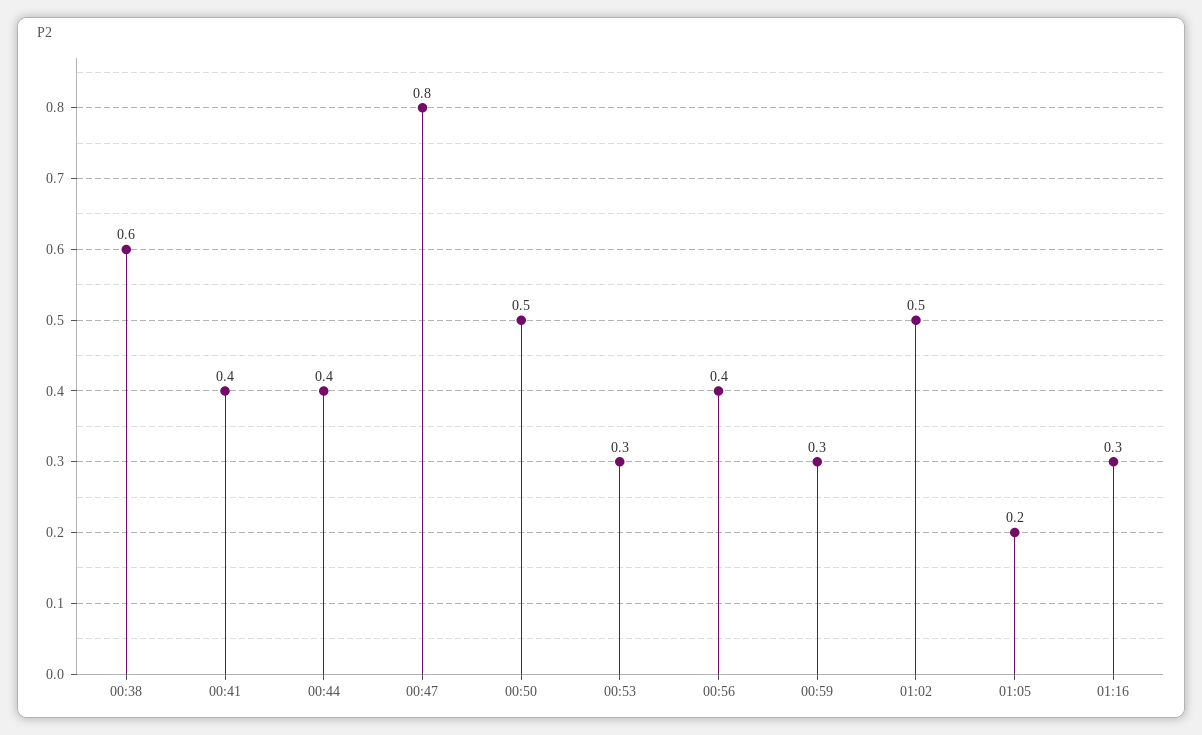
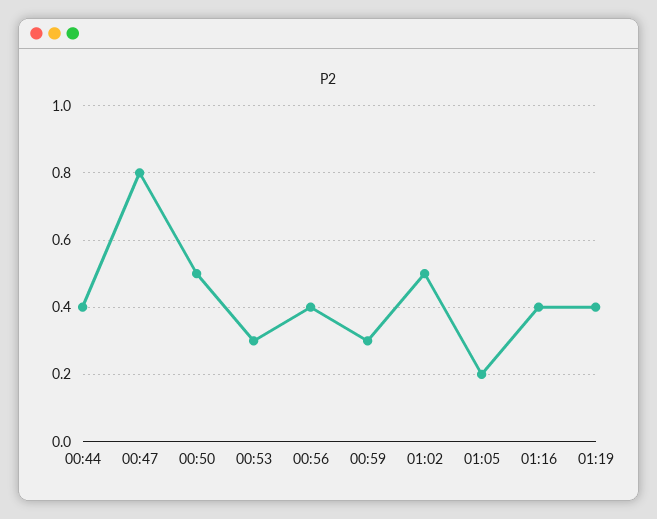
00:38: 0.6 -> none
00:41: 0.4 -> none
01:16: 0.3 -> 0.4
01:19: none -> 0.4

